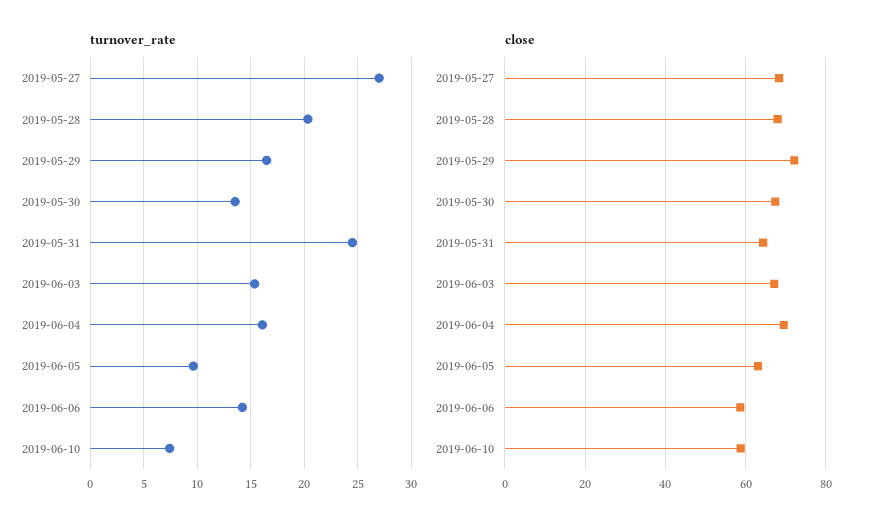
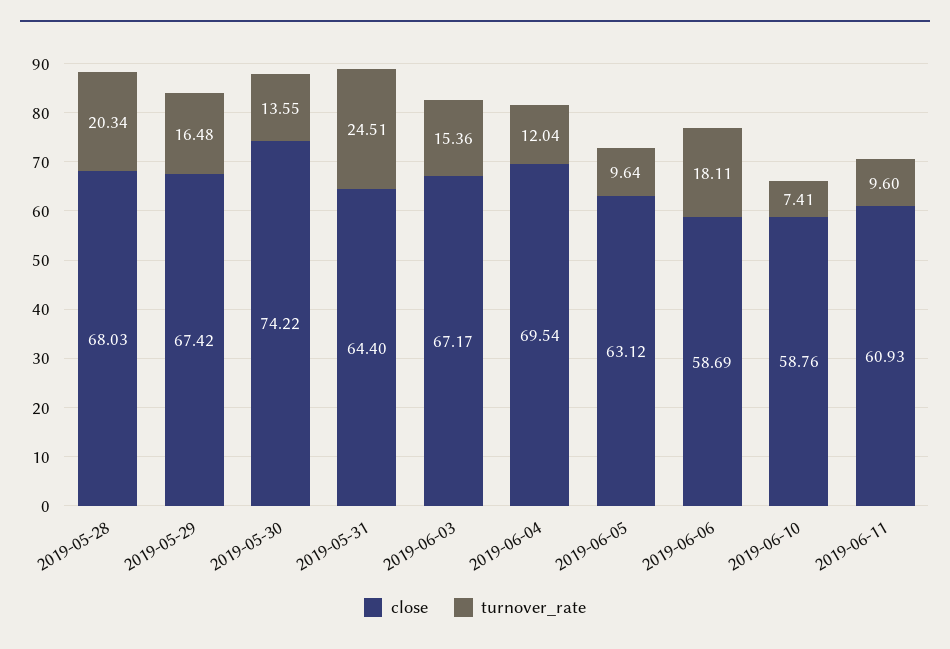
turnover_rate, 2019-05-27: 27 -> none
turnover_rate, 2019-06-04: 16 -> 12.04
turnover_rate, 2019-06-06: 14 -> 18.11
close, 2019-05-27: 68 -> none
close, 2019-05-29: 72 -> 67.42
close, 2019-05-30: 68 -> 74.22
close, 2019-06-11: none -> 60.93
turnover_rate, 2019-06-11: none -> 9.6

